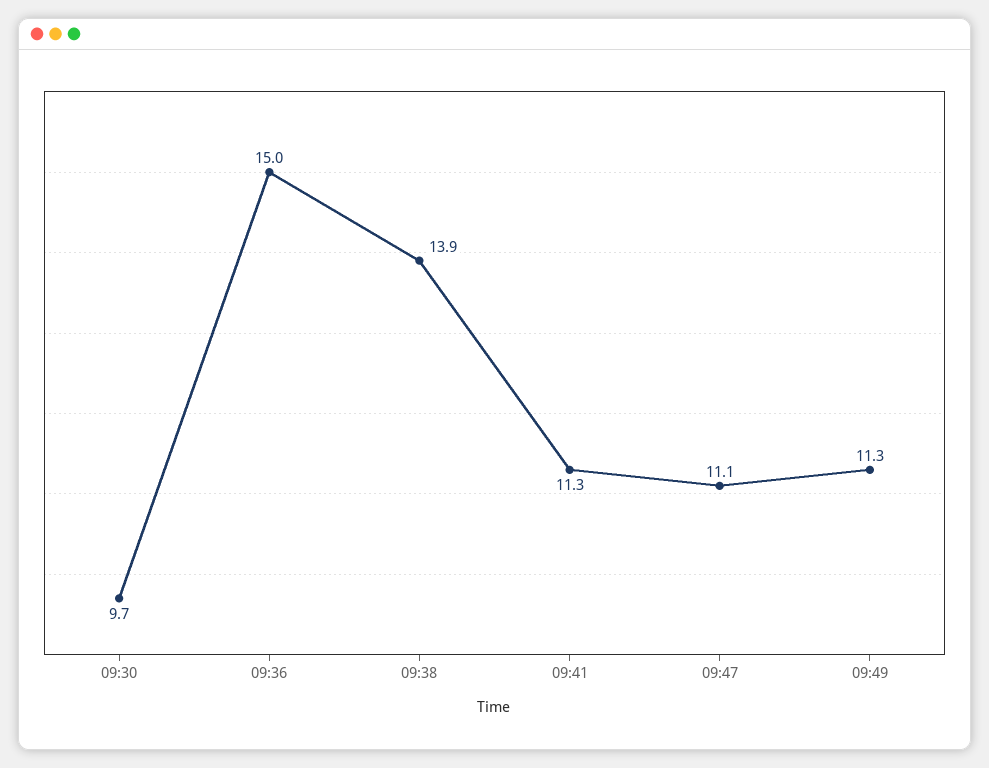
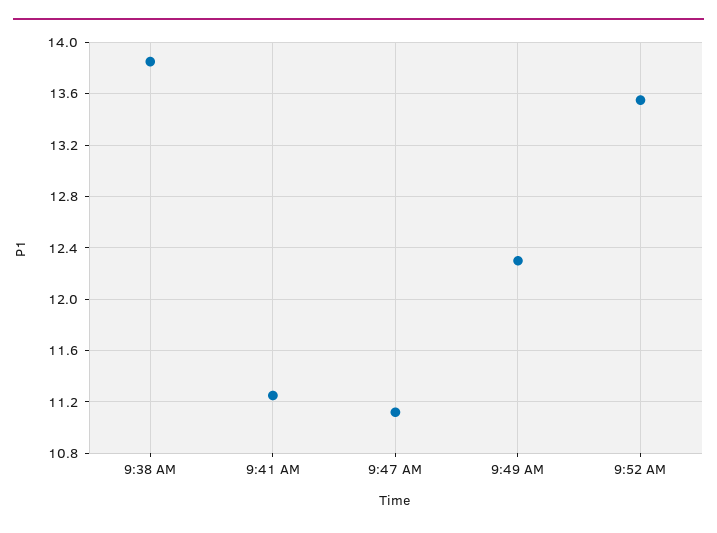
09:30: 9.7 -> none
09:36: 15 -> none
09:49: 11.3 -> 12.3
9:52 AM: none -> 13.55

